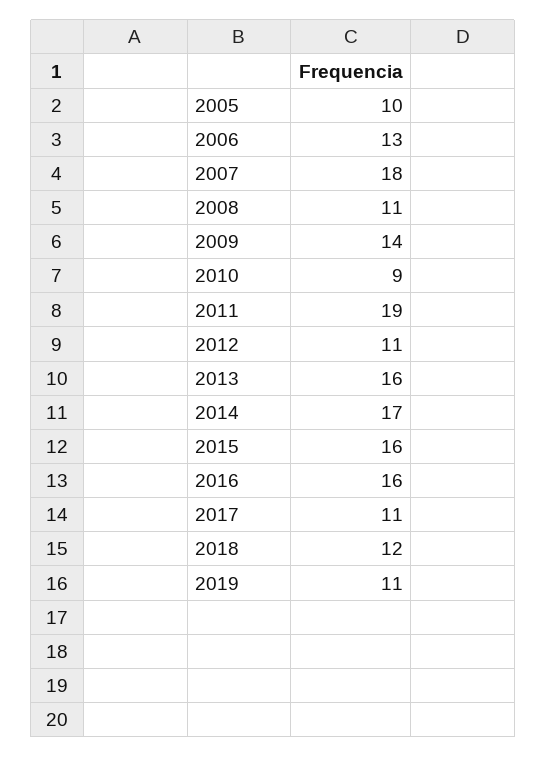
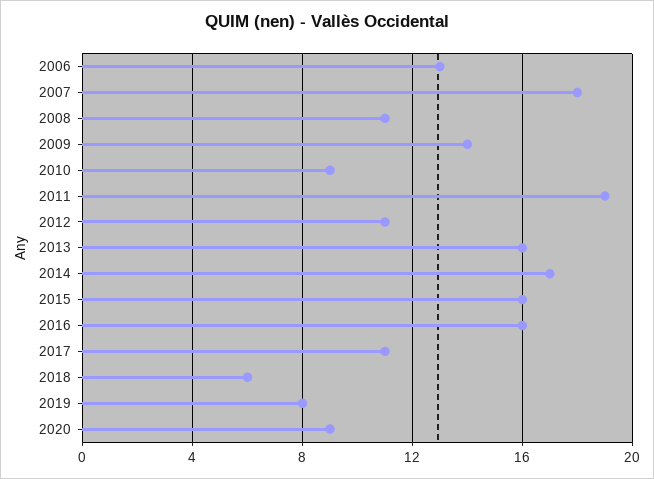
2005: 10 -> none
2018: 12 -> 6
2019: 11 -> 8
2020: none -> 9

